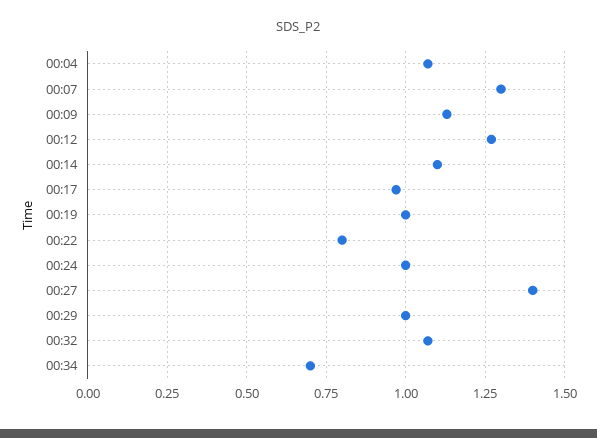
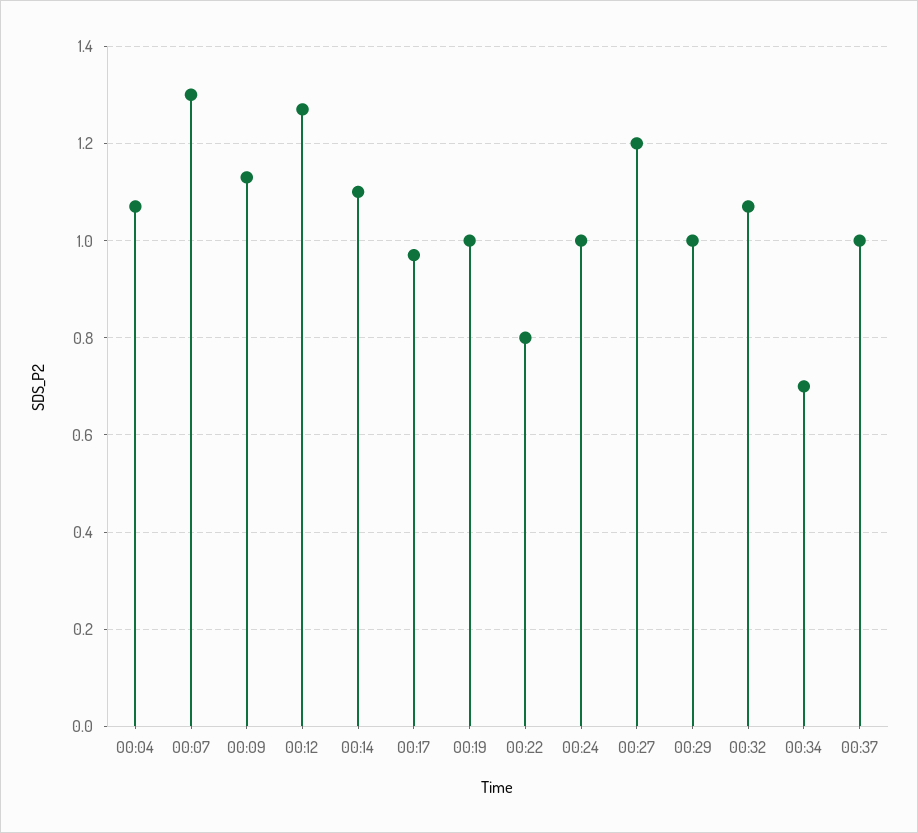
00:27: 1.4 -> 1.2
00:37: none -> 1

